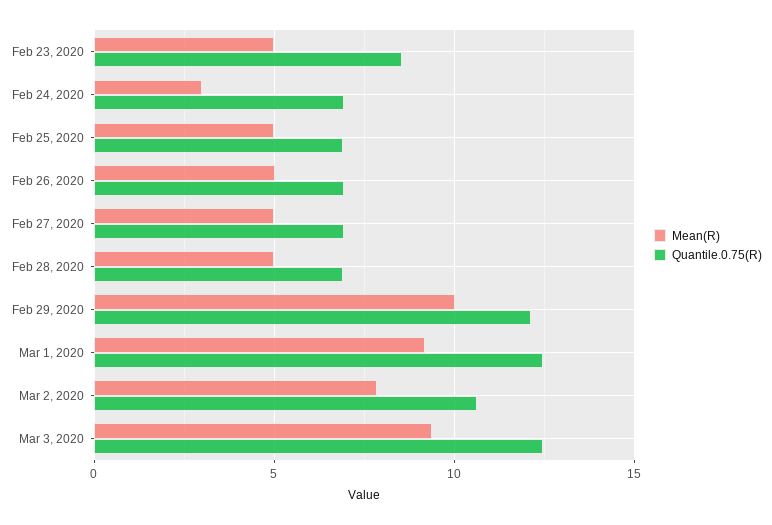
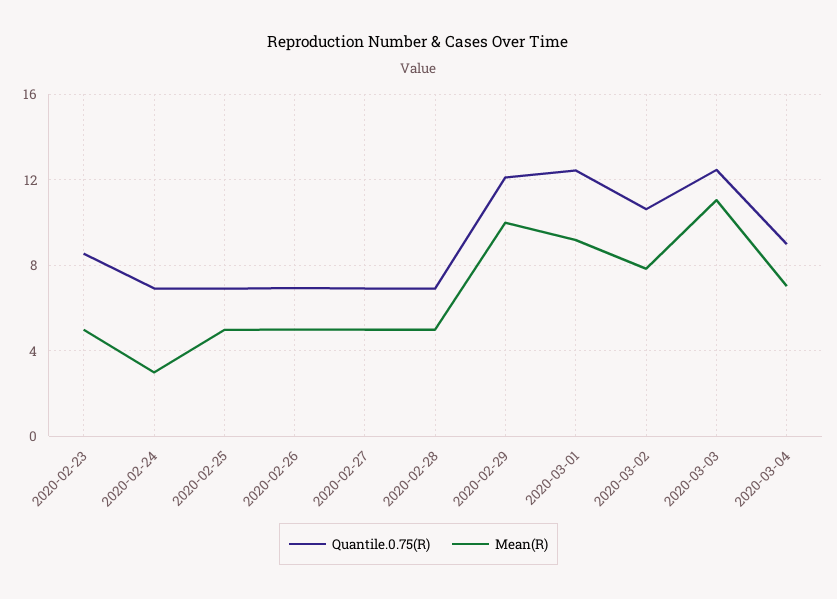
Mean(R), Mar 3, 2020: 9.5 -> 11
Quantile.0.75(R), 2020-03-04: none -> 9
Mean(R), 2020-03-04: none -> 7

